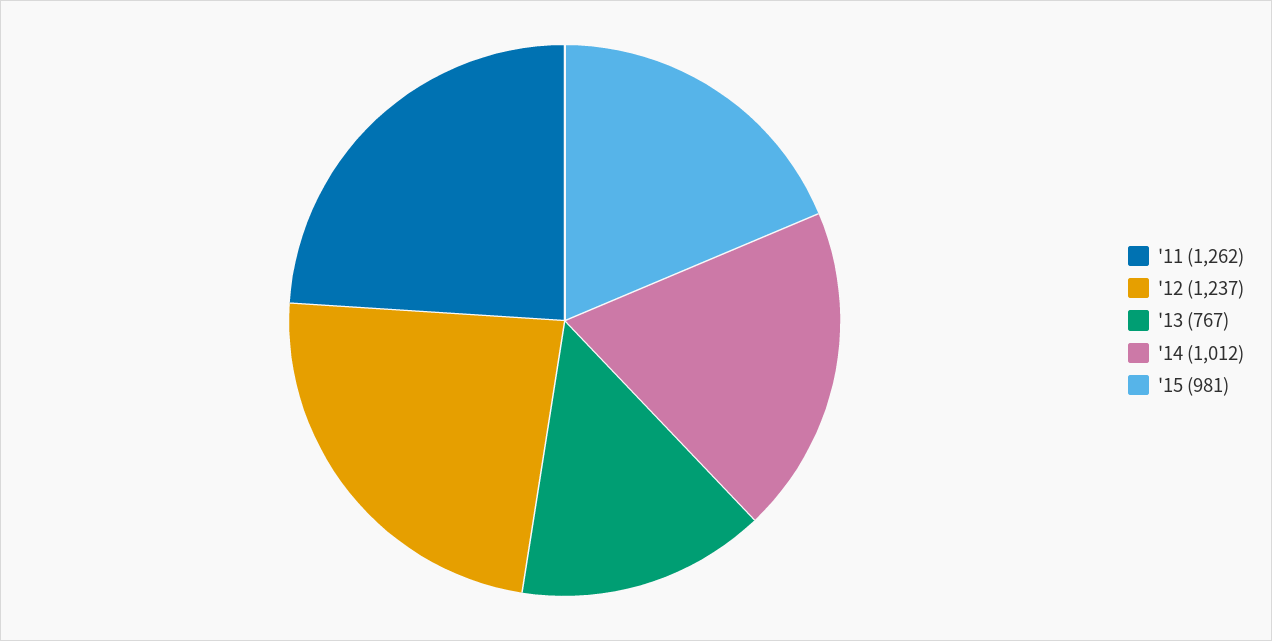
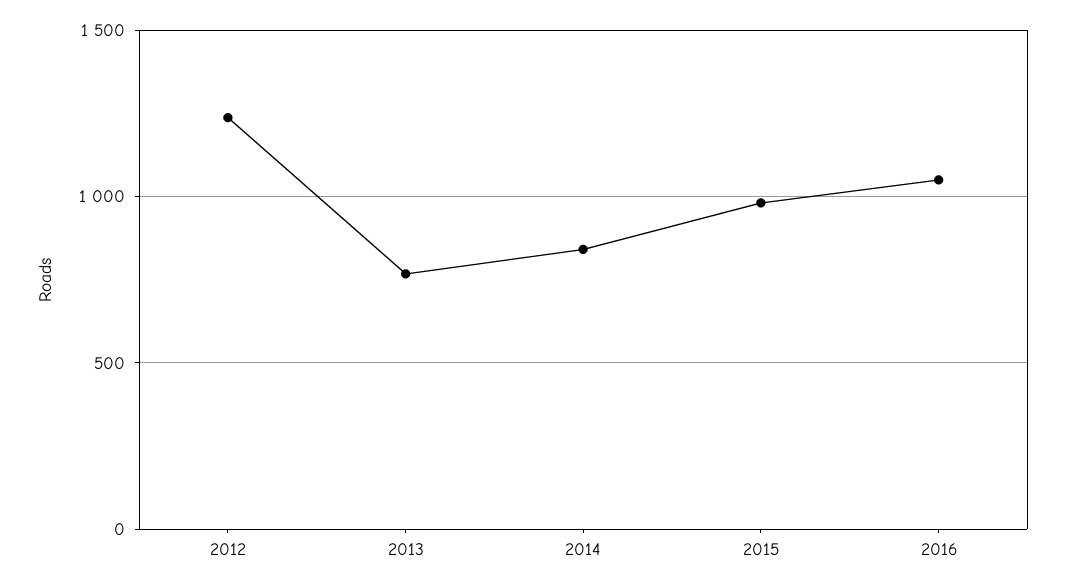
'11: 1262 -> none
'14: 1012 -> 850
2016: none -> 1050

